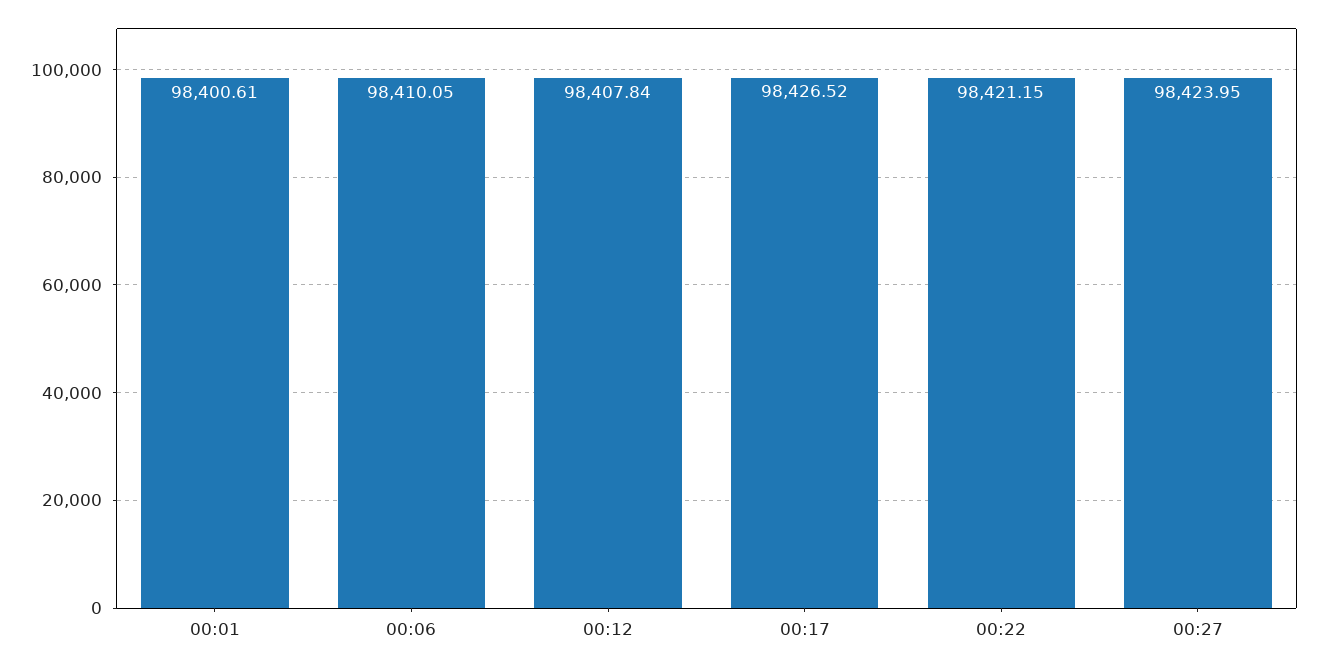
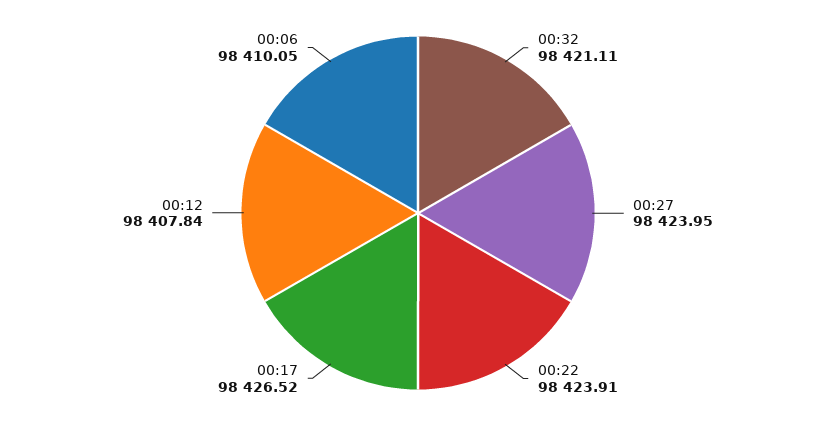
00:01: 98400.61 -> none
00:22: 98421.15 -> 98423.91
00:32: none -> 98421.11

